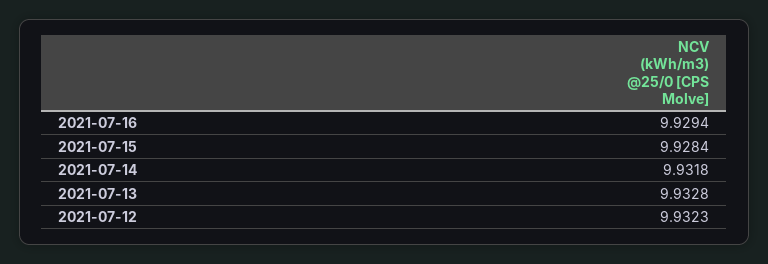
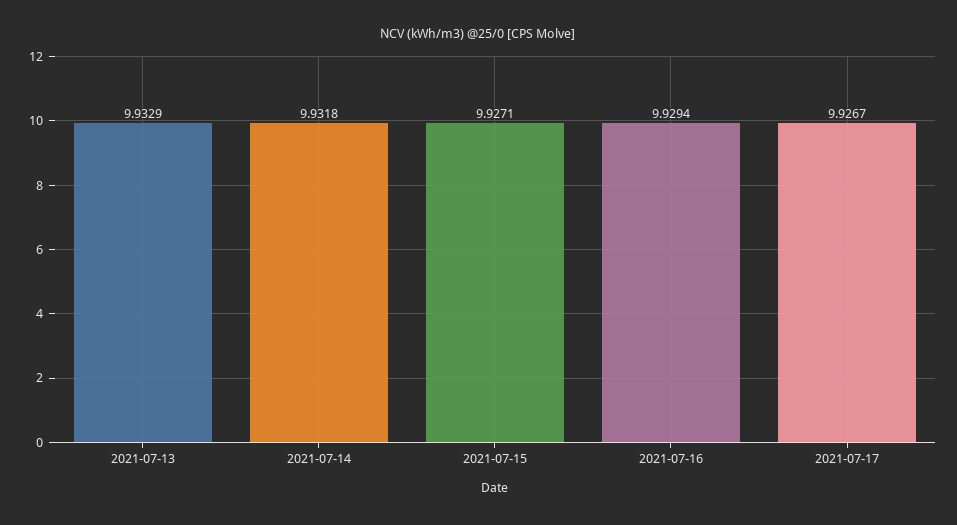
2021-07-15: 9.9284 -> 9.9271
2021-07-13: 9.9328 -> 9.9329
2021-07-12: 9.9323 -> none
2021-07-17: none -> 9.9267

